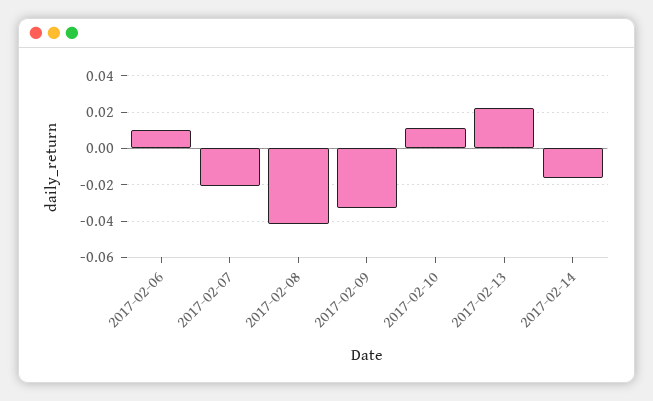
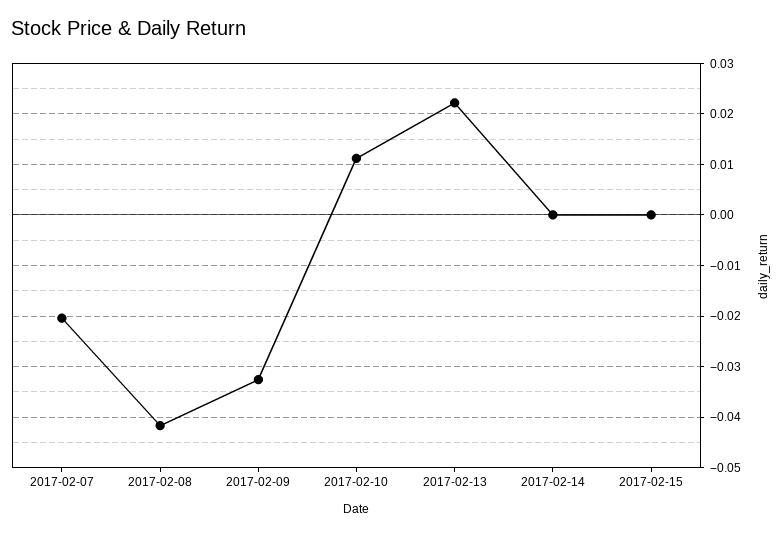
2017-02-06: 0.01 -> none
2017-02-14: -0.015 -> 0
2017-02-15: none -> 0

